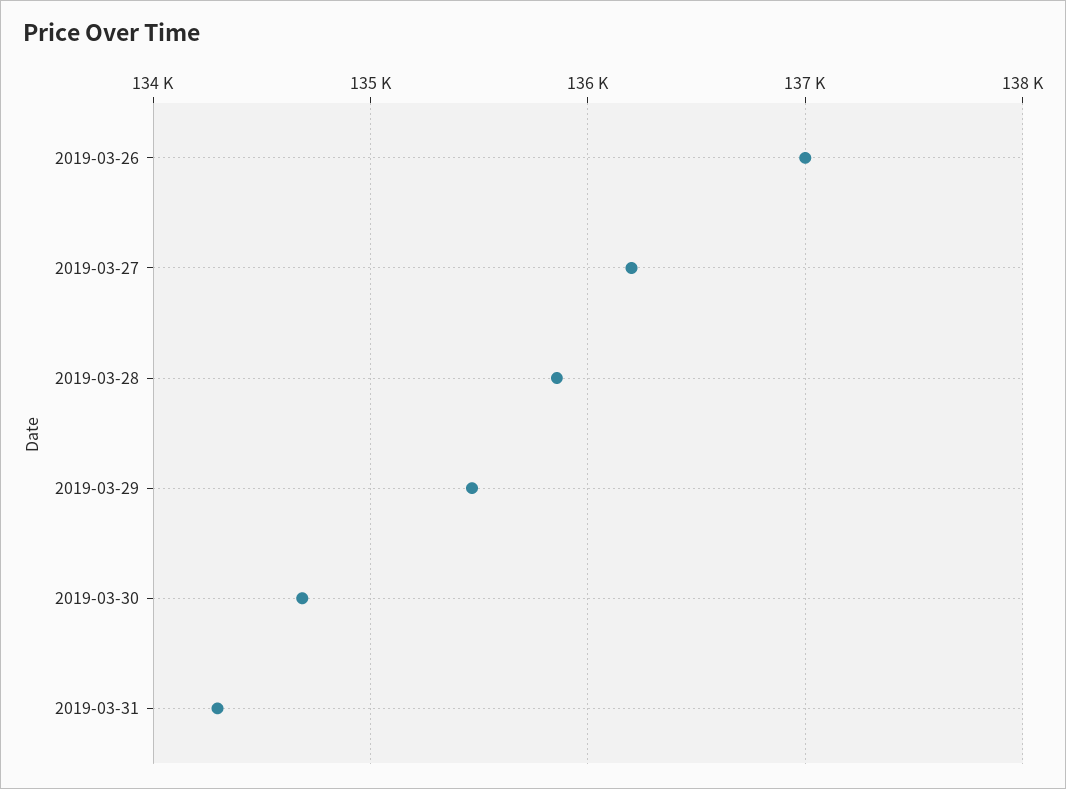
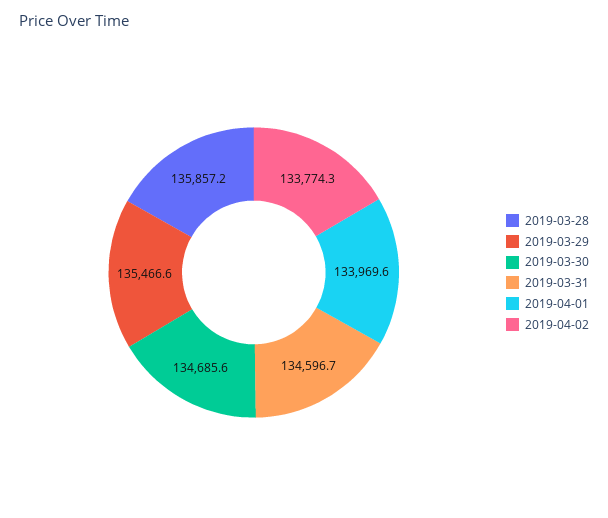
2019-03-26: 137000 -> none
2019-03-27: 136200 -> none
2019-03-31: 134300 -> 134596.7
2019-04-01: none -> 133969.6
2019-04-02: none -> 133774.3

